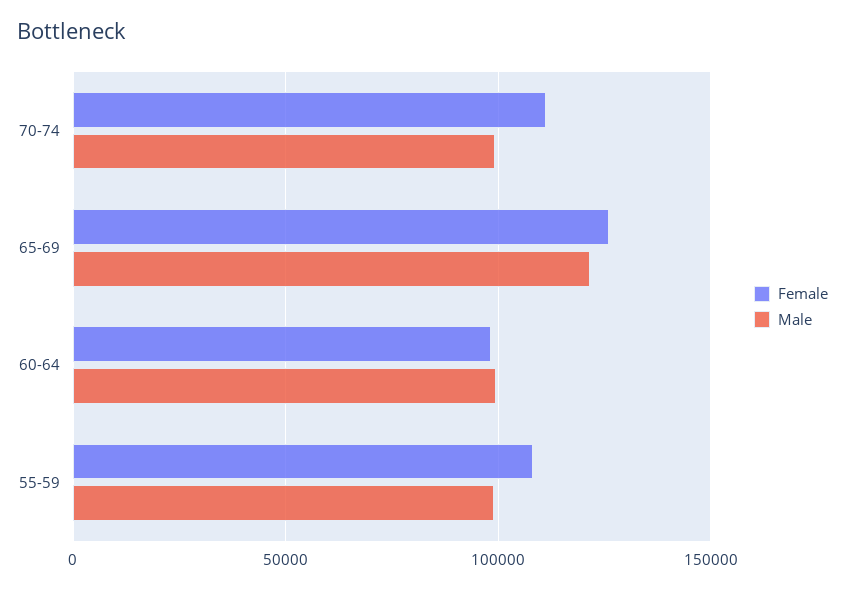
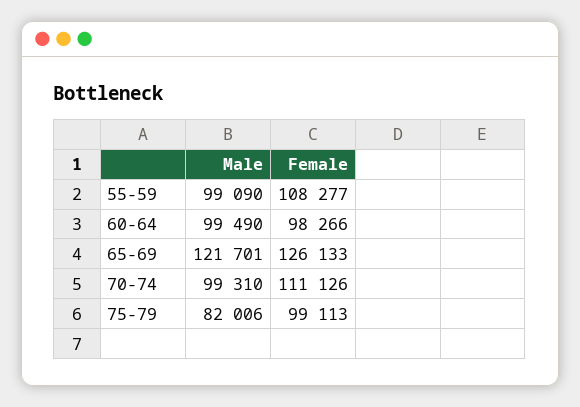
Male, 75-79: none -> 82006
Female, 75-79: none -> 99113

